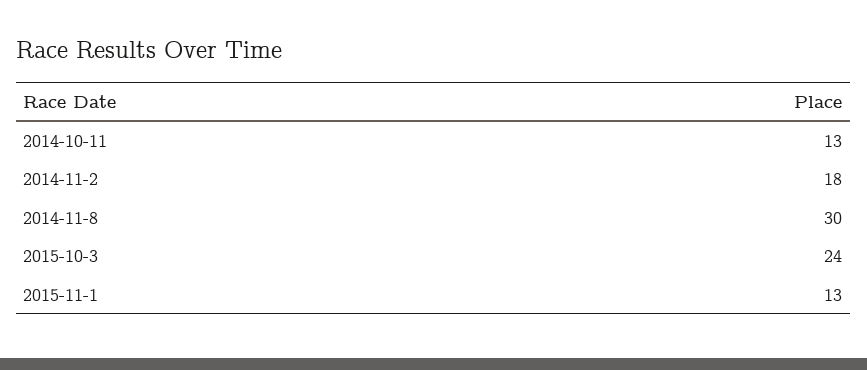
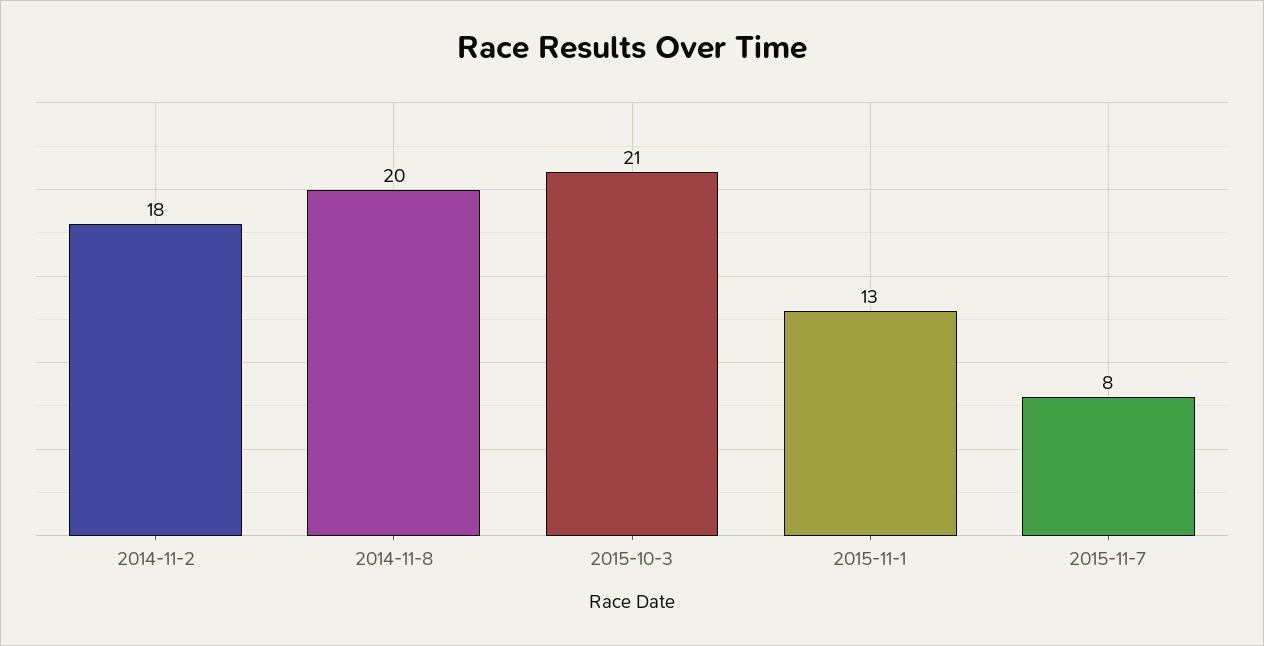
2014-10-11: 13 -> none
2014-11-8: 30 -> 20
2015-10-3: 24 -> 21
2015-11-7: none -> 8

